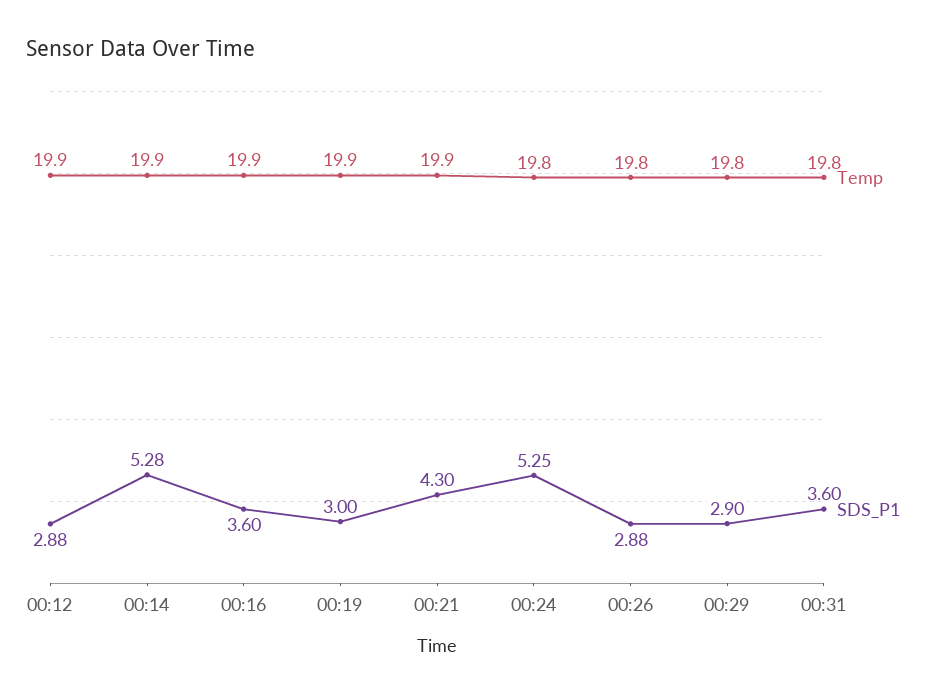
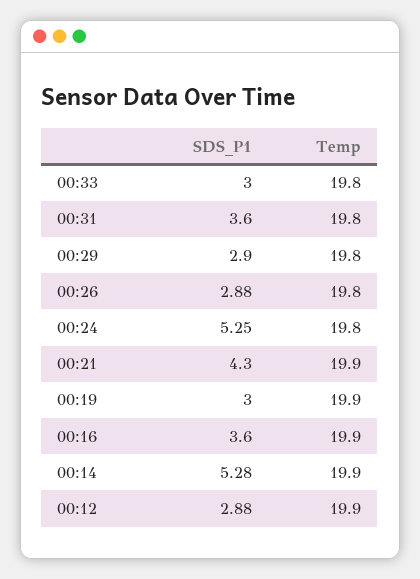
SDS_P1, 00:33: none -> 3
Temp, 00:33: none -> 19.8

